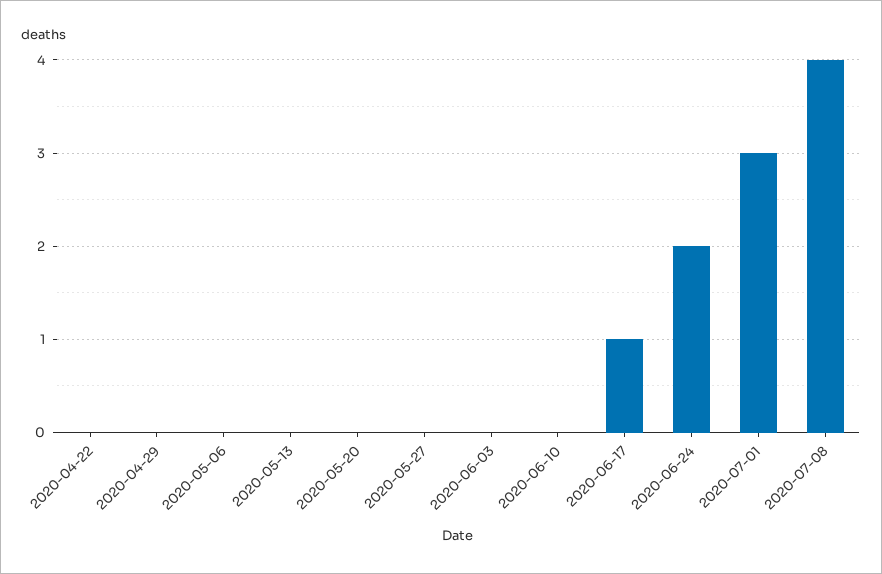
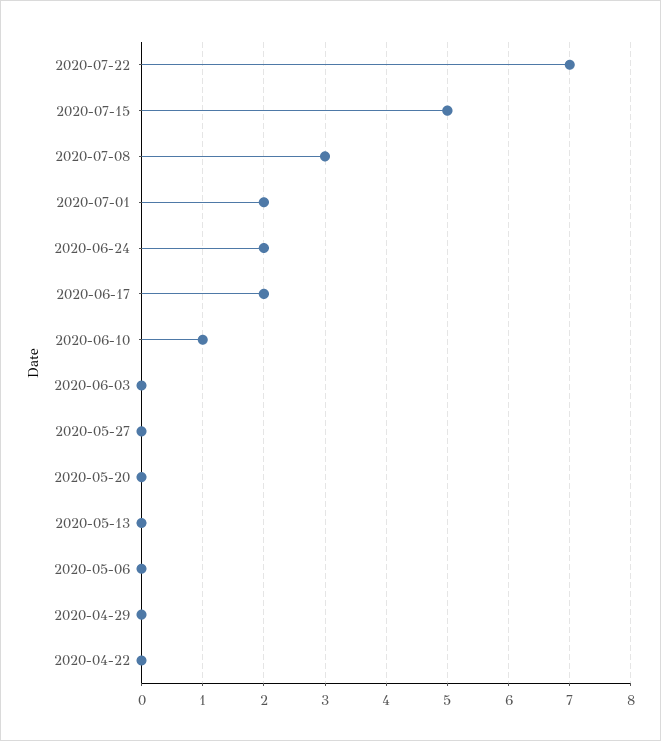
2020-06-10: 0 -> 1
2020-06-17: 1 -> 2
2020-07-01: 3 -> 2
2020-07-08: 4 -> 3
2020-07-22: none -> 7
2020-07-15: none -> 5

